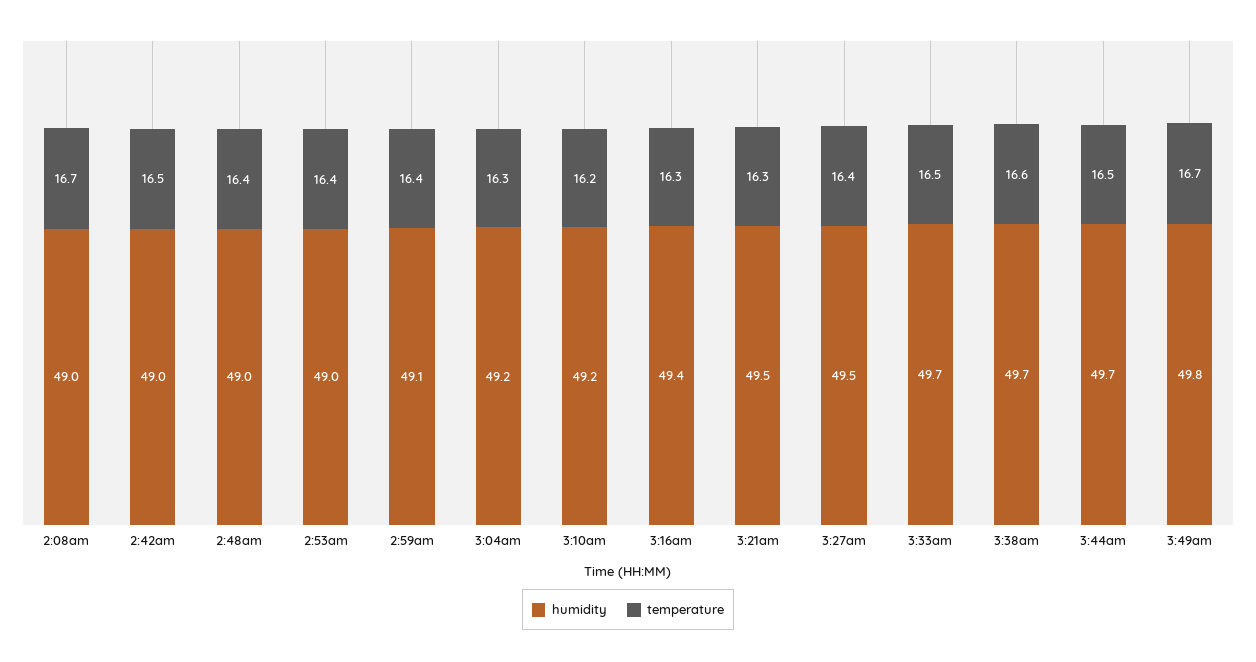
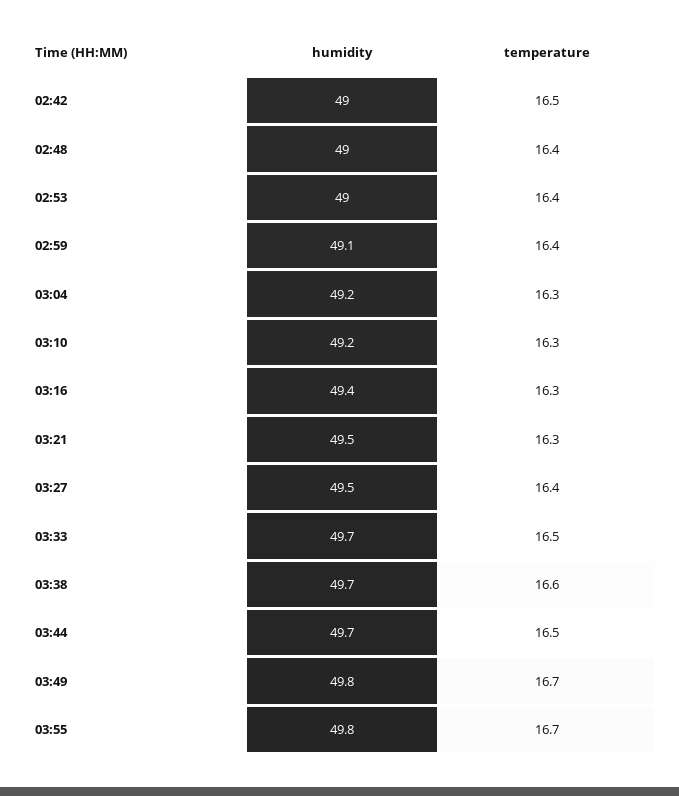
humidity, 2:08am: 49 -> none
temperature, 2:08am: 16.7 -> none
temperature, 3:10am: 16.2 -> 16.3
humidity, 03:55: none -> 49.8
temperature, 03:55: none -> 16.7

